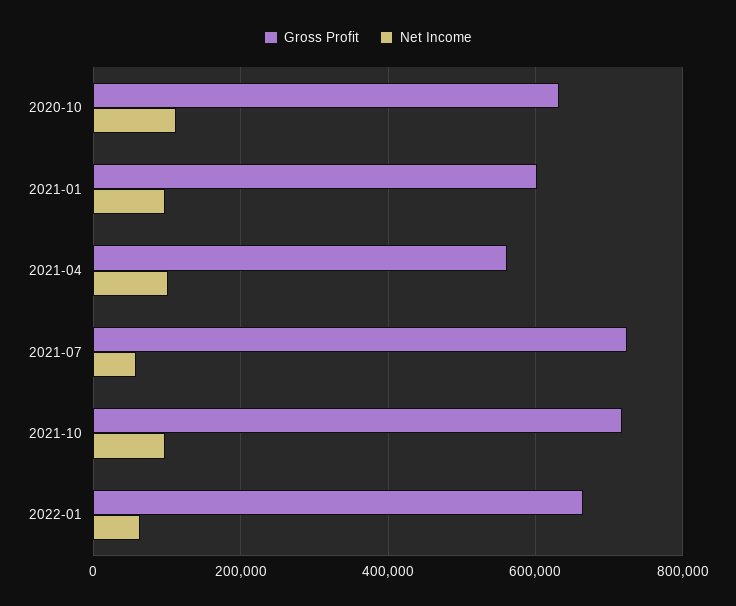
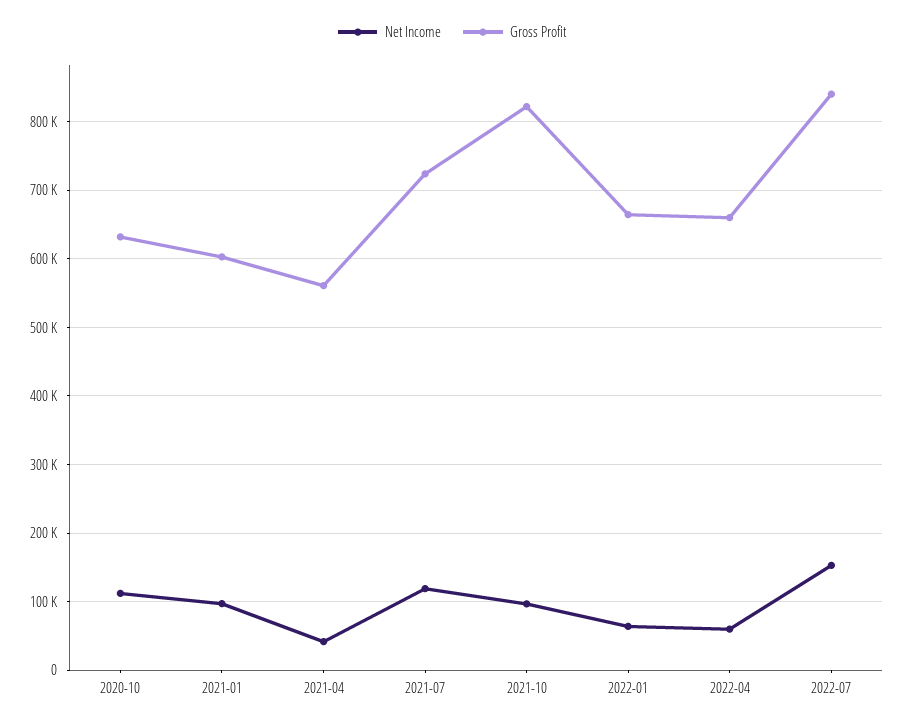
Net Income, 2021-04: 100000 -> 40000
Net Income, 2021-07: 60000 -> 120000
Gross Profit, 2021-10: 720000 -> 820000
Net Income, 2022-04: none -> 60000
Gross Profit, 2022-04: none -> 660000
Net Income, 2022-07: none -> 150000
Gross Profit, 2022-07: none -> 840000

